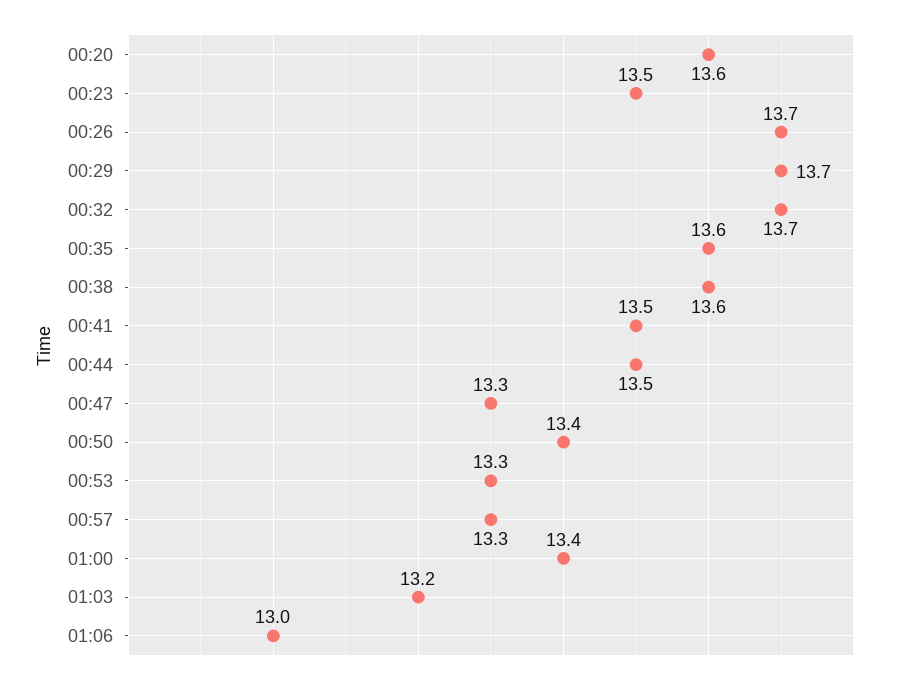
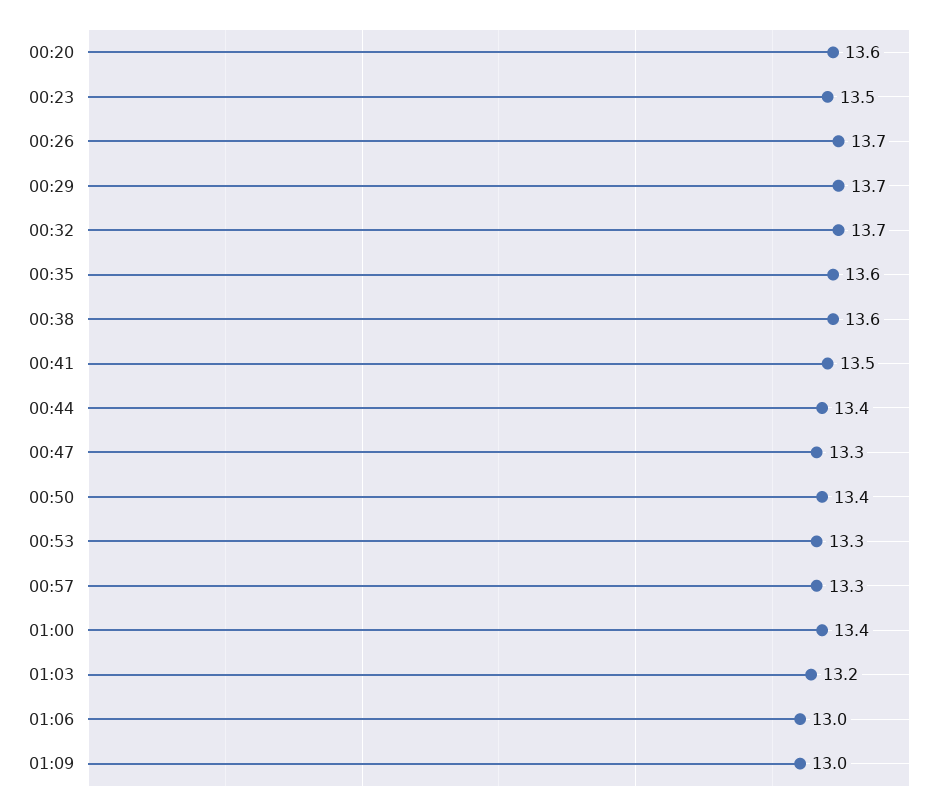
00:44: 13.5 -> 13.4
01:09: none -> 13

